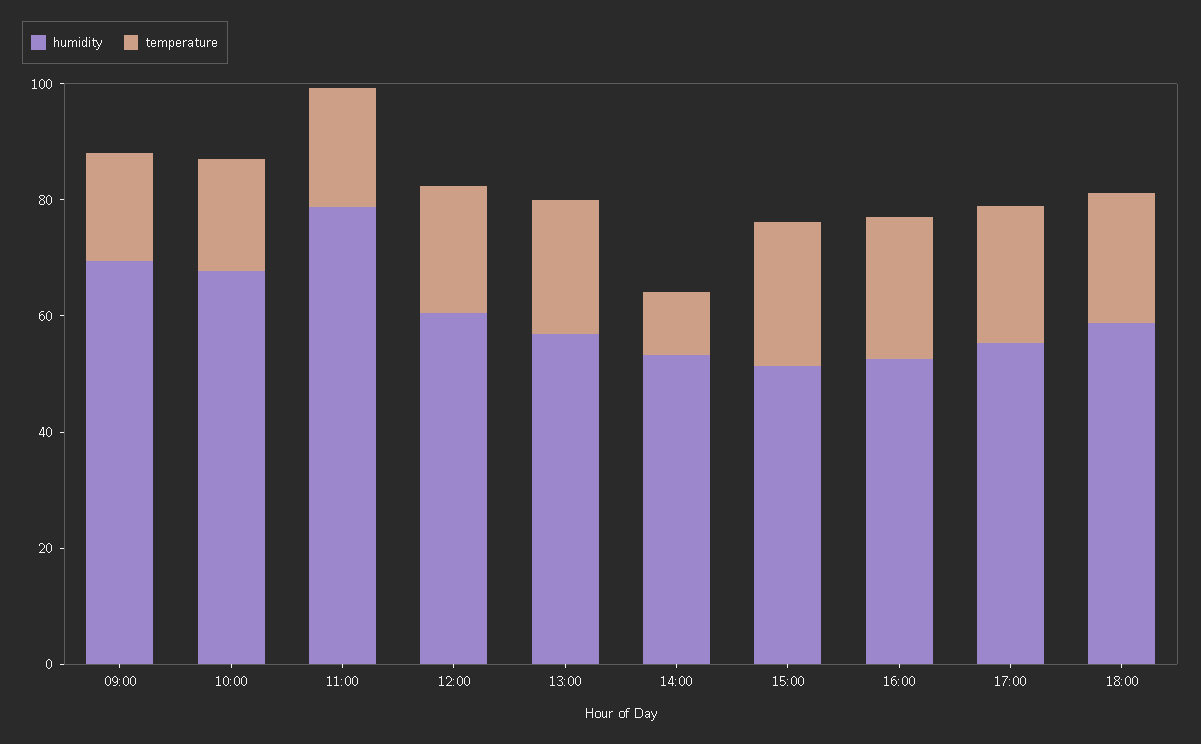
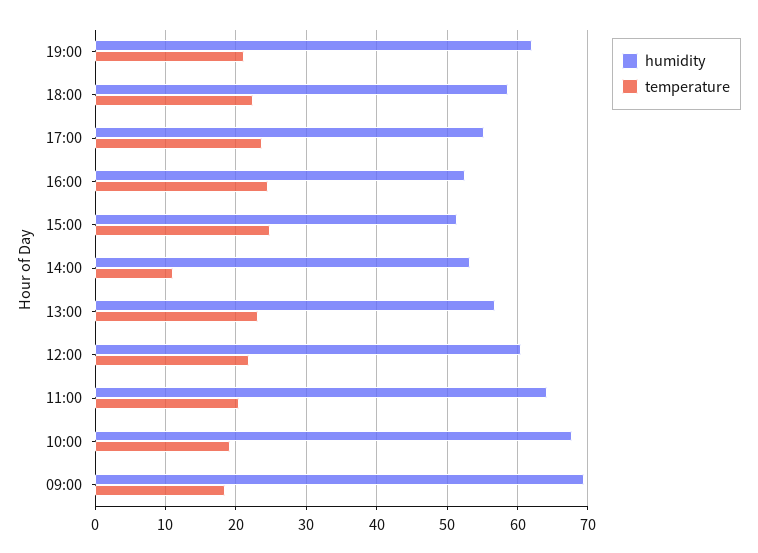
humidity, 11:00: 80 -> 64
humidity, 19:00: none -> 62
temperature, 19:00: none -> 21

